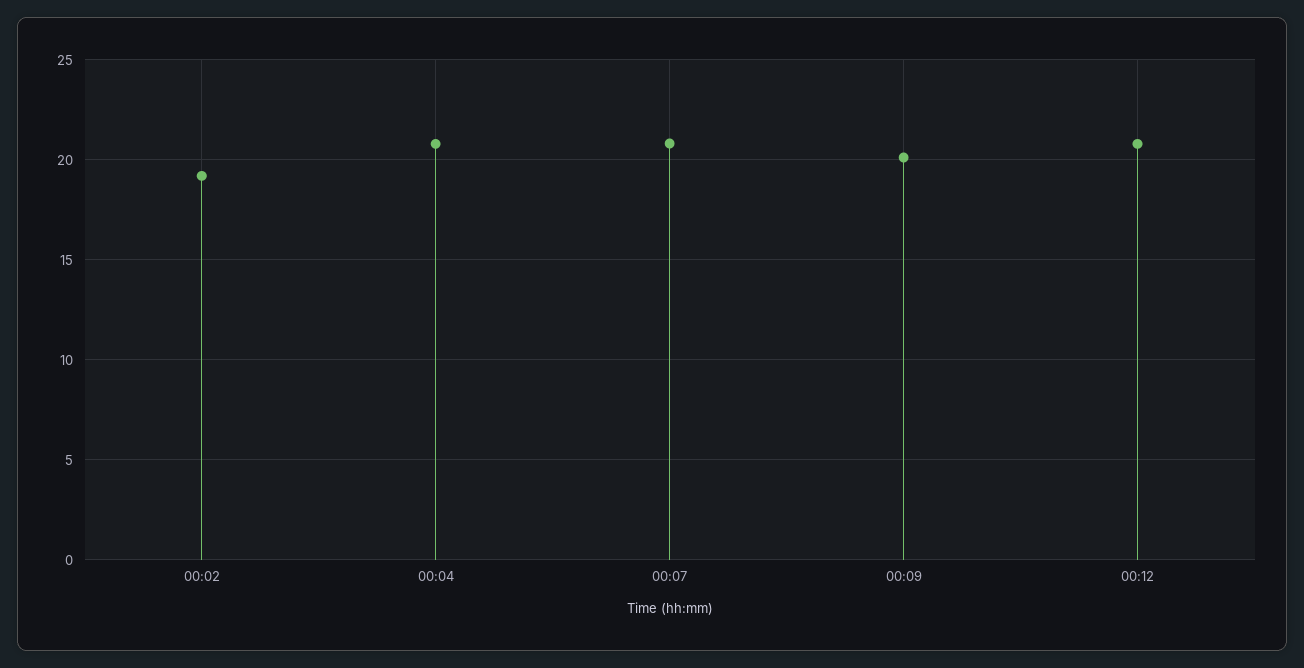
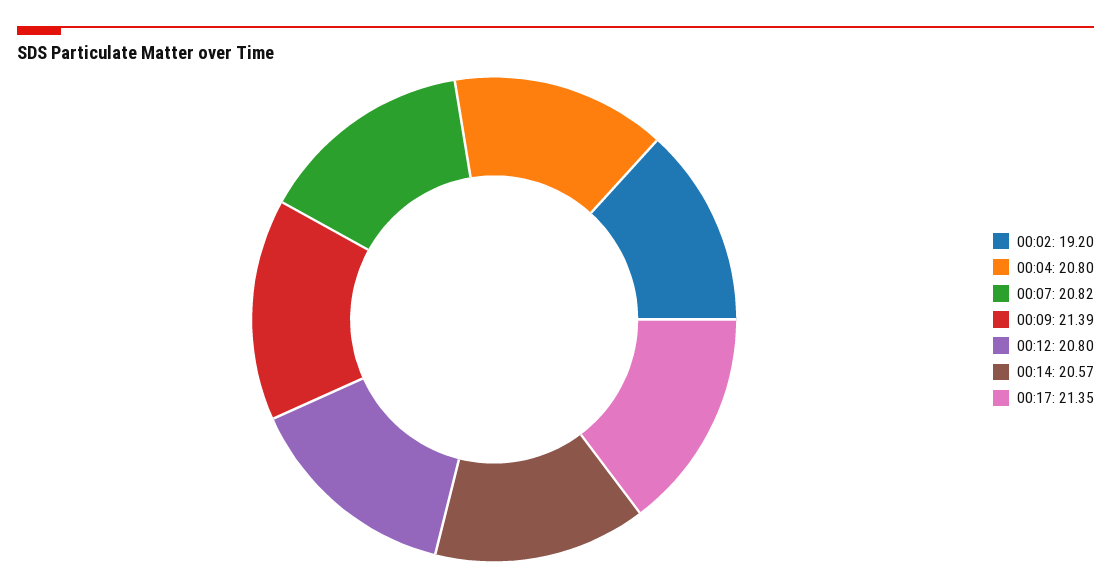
00:09: 20 -> 21.39
00:14: none -> 20.57
00:17: none -> 21.35

